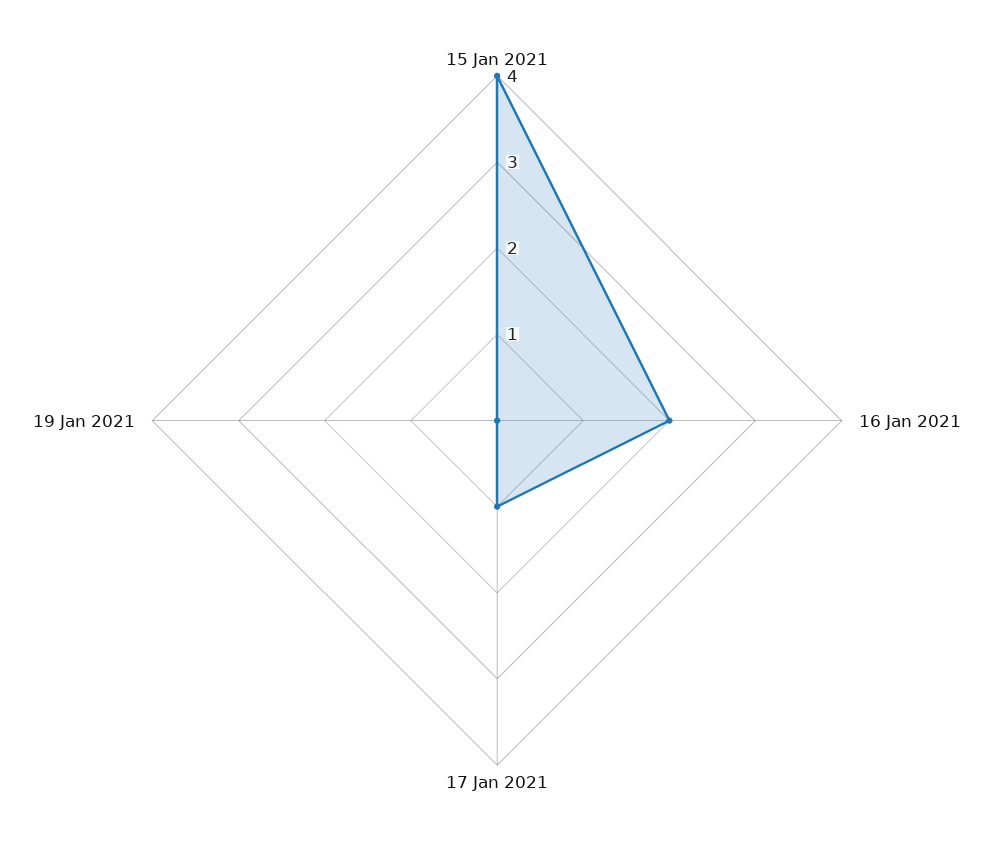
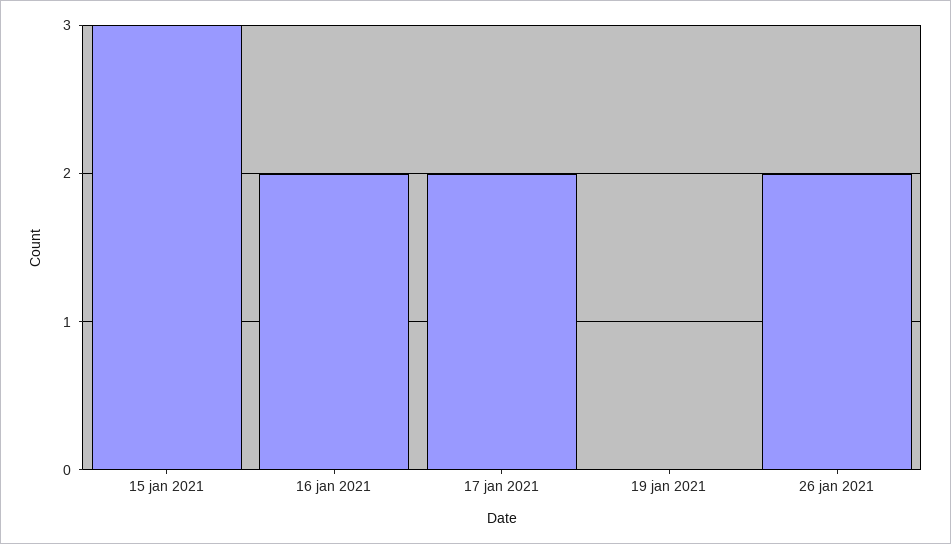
15 Jan 2021: 4 -> 3
17 Jan 2021: 1 -> 2
26 jan 2021: none -> 2

